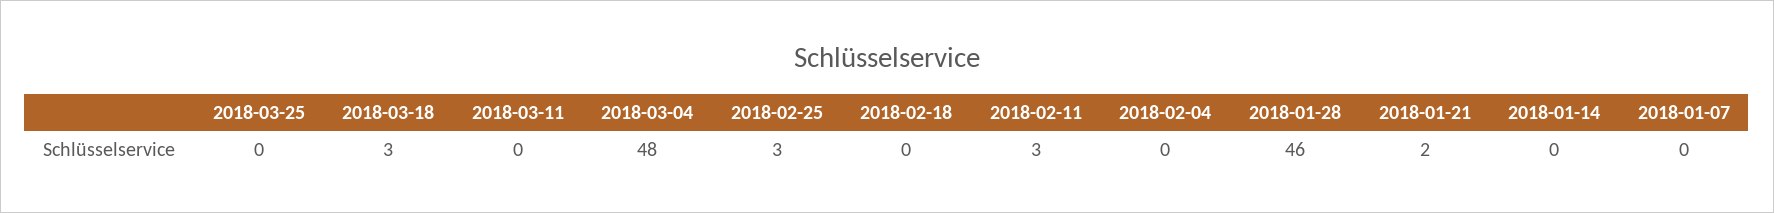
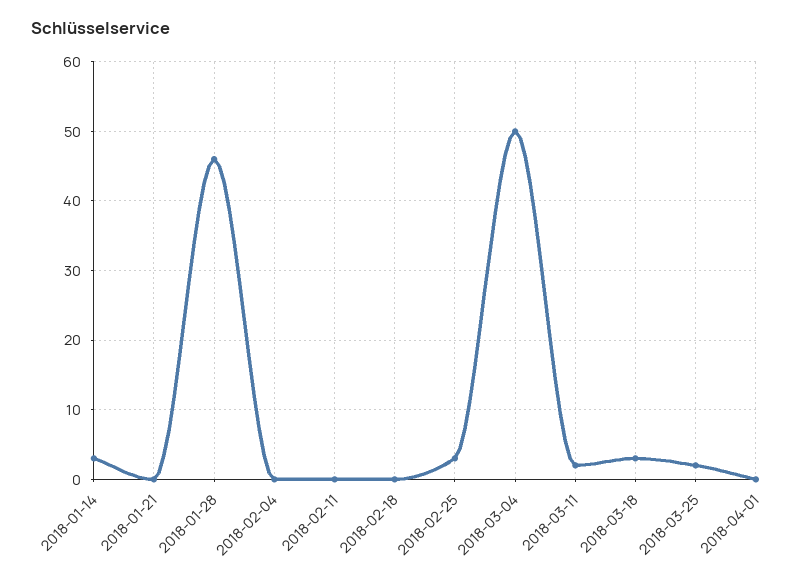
2018-03-25: 0 -> 2
2018-03-11: 0 -> 2
2018-03-04: 48 -> 50
2018-02-11: 3 -> 0
2018-01-21: 2 -> 0
2018-01-14: 0 -> 3
2018-01-07: 0 -> none
2018-04-01: none -> 0

